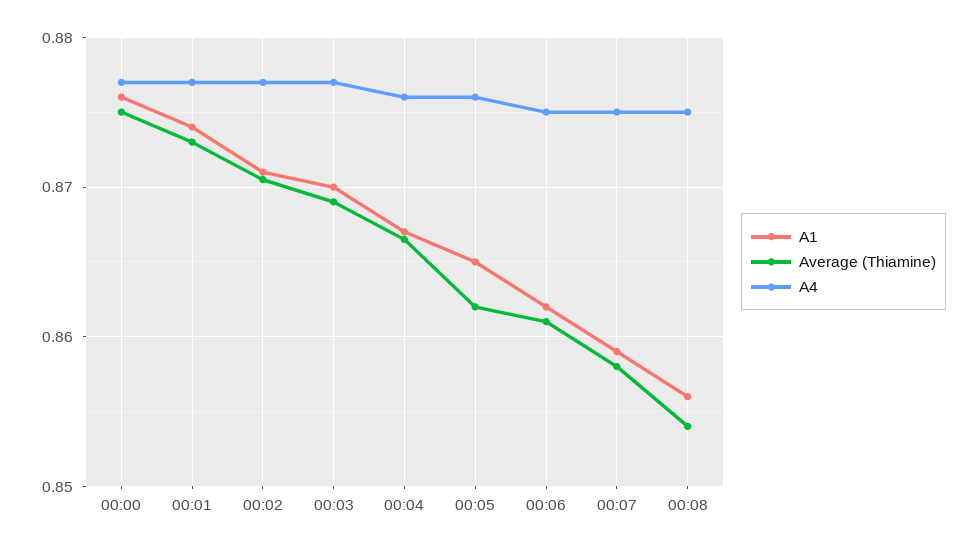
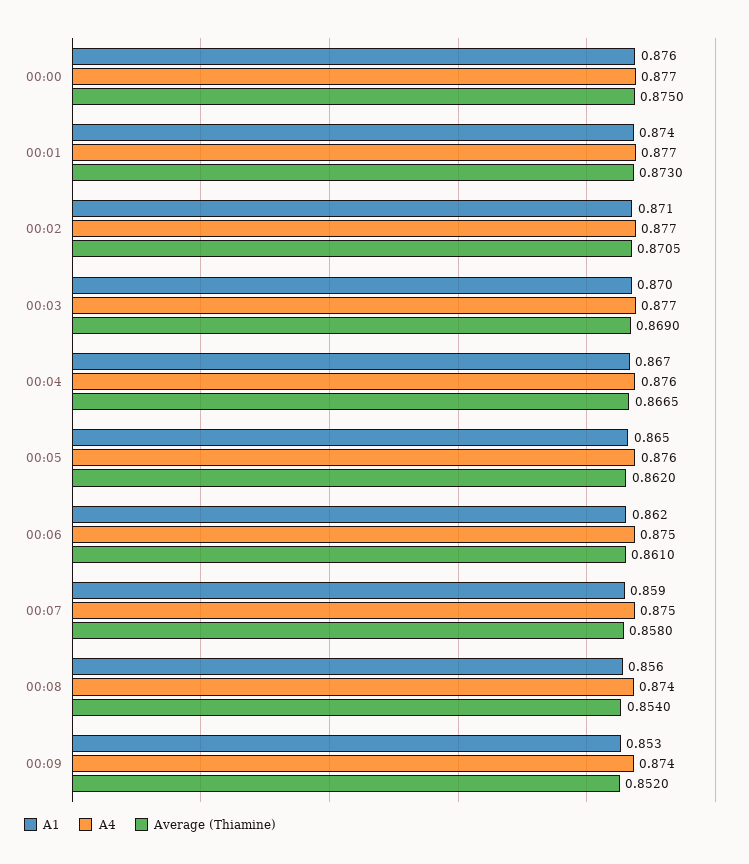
A4, 00:08: 0.875 -> 0.874
A1, 00:09: none -> 0.853
A4, 00:09: none -> 0.874
Average (Thiamine), 00:09: none -> 0.852

